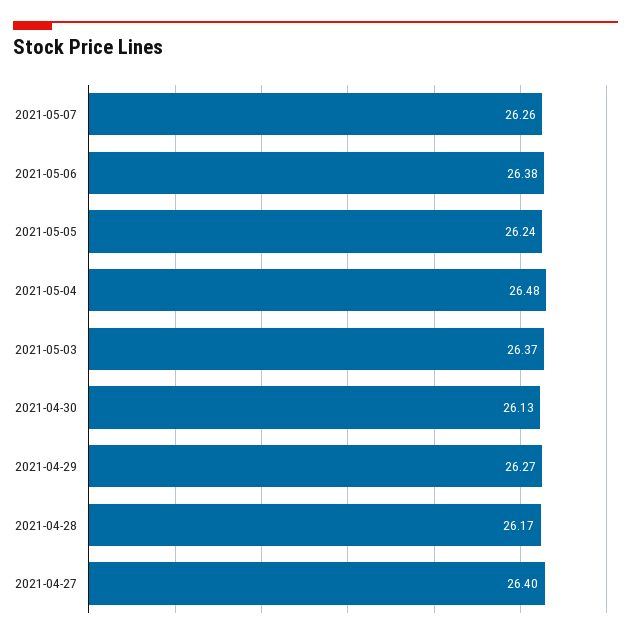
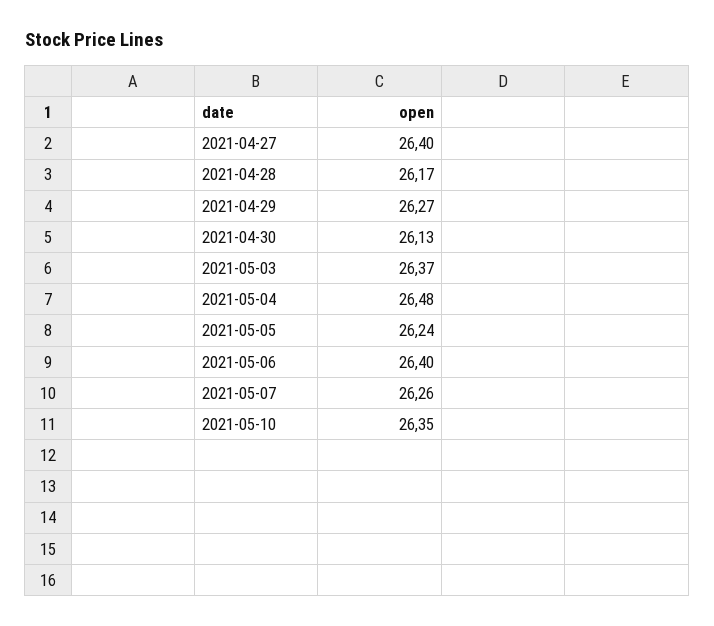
2021-05-06: 26.38 -> 26.4
2021-05-10: none -> 26.35

